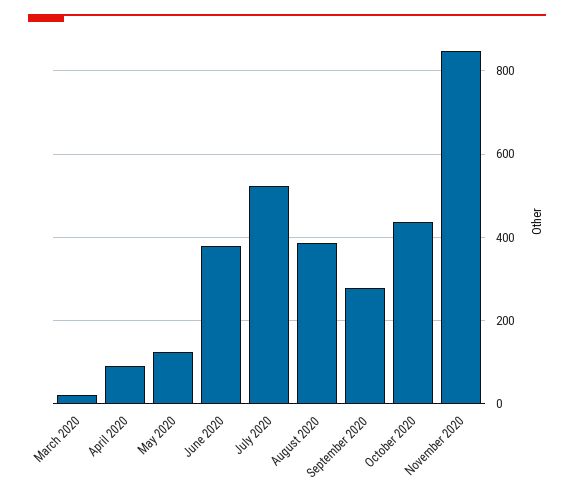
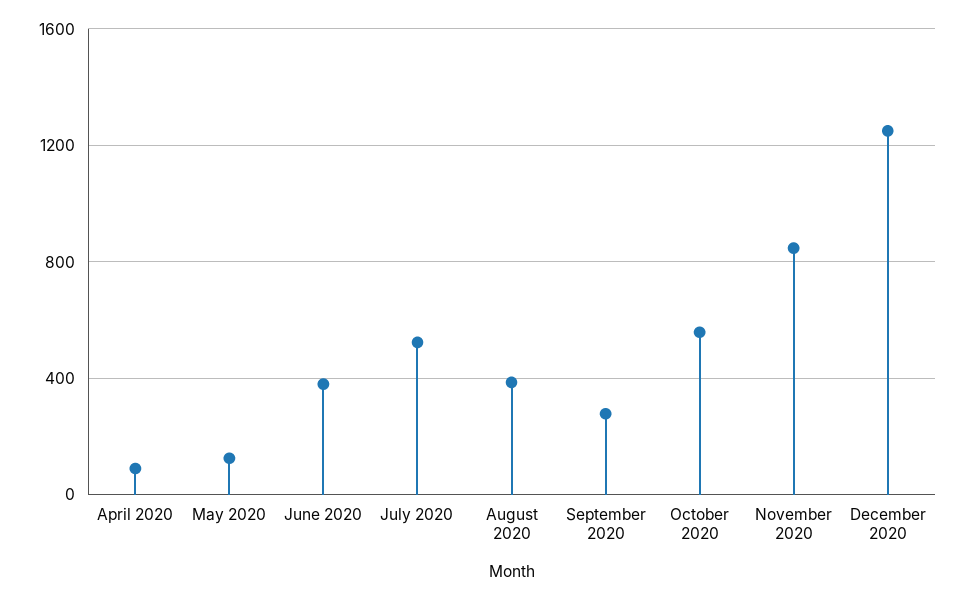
March 2020: 20 -> none
October 2020: 440 -> 550
December 2020: none -> 1250

